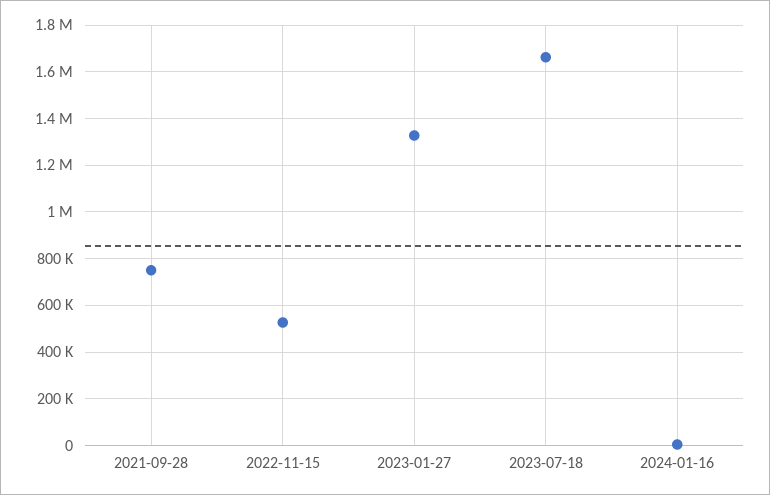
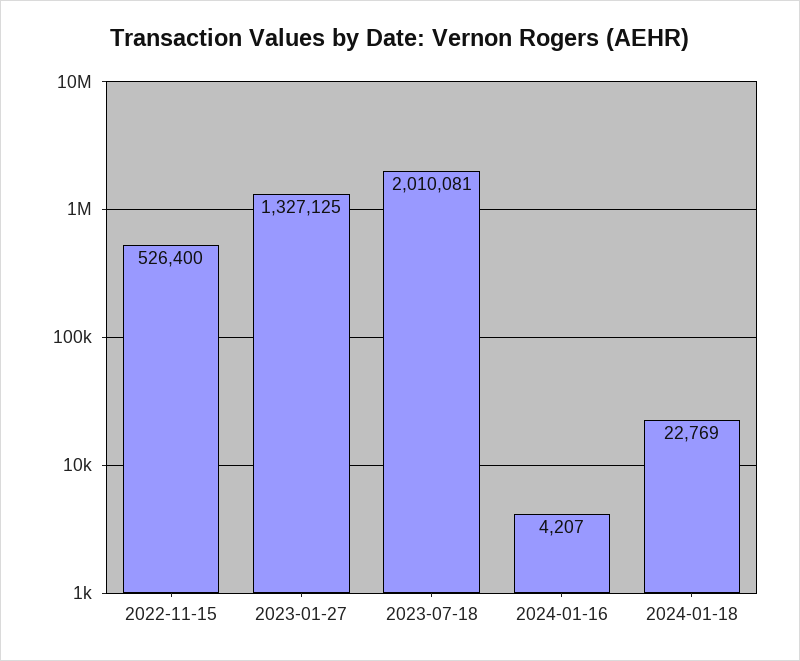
2021-09-28: 750000 -> none
2023-07-18: 1650000 -> 2010081
2024-01-18: none -> 22769

